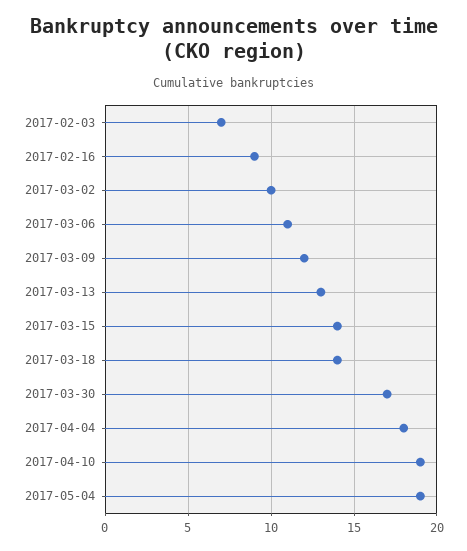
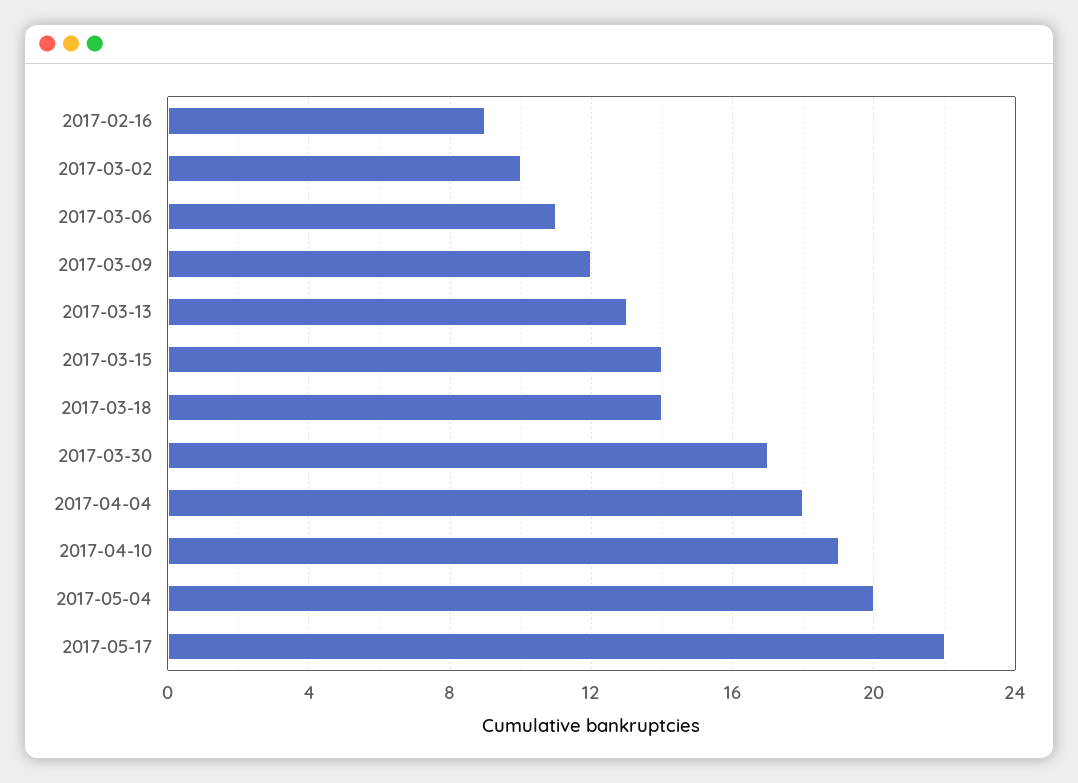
2017-02-03: 7 -> none
2017-05-04: 19 -> 20
2017-05-17: none -> 22

